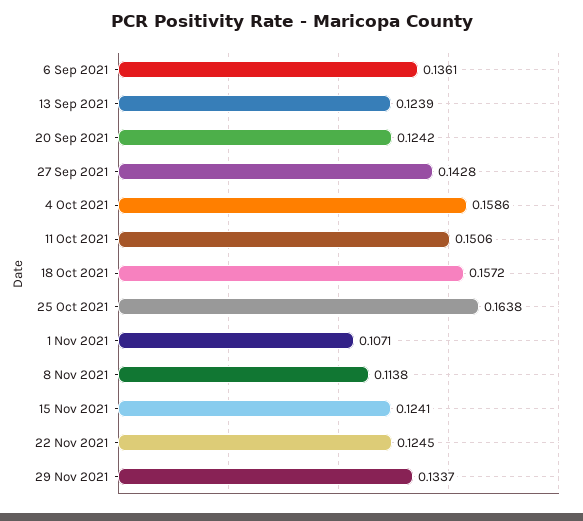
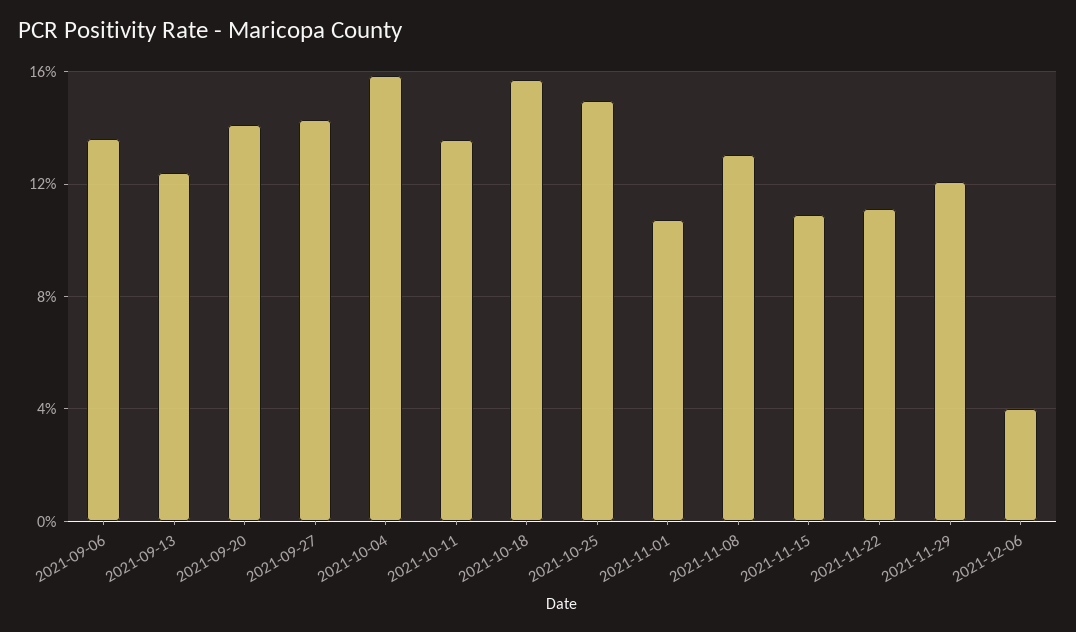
20 Sep 2021: 0.1242 -> 0.14
11 Oct 2021: 0.1506 -> 0.135
25 Oct 2021: 0.1638 -> 0.15
8 Nov 2021: 0.1138 -> 0.13
15 Nov 2021: 0.1241 -> 0.11
22 Nov 2021: 0.1245 -> 0.11
29 Nov 2021: 0.1337 -> 0.12
2021-12-06: none -> 0.04

